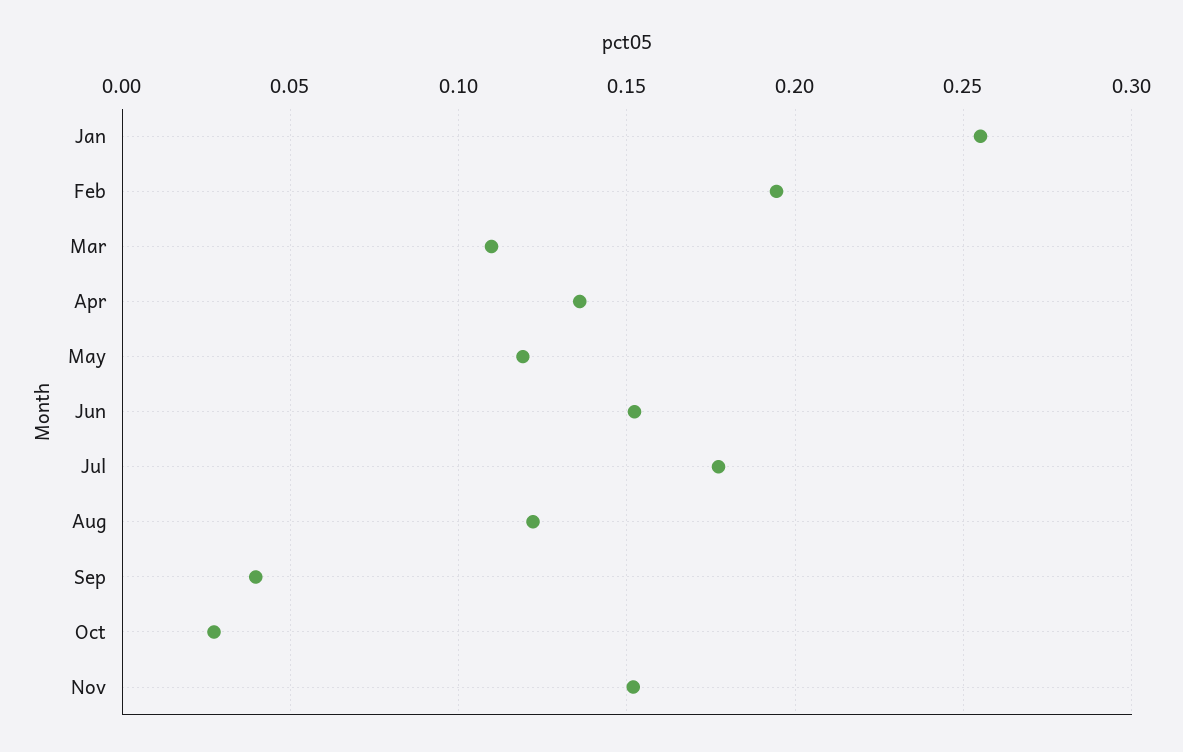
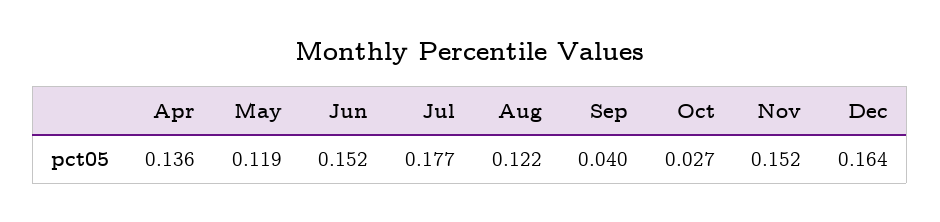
Jan: 0.255 -> none
Feb: 0.195 -> none
Mar: 0.11 -> none
Dec: none -> 0.164

